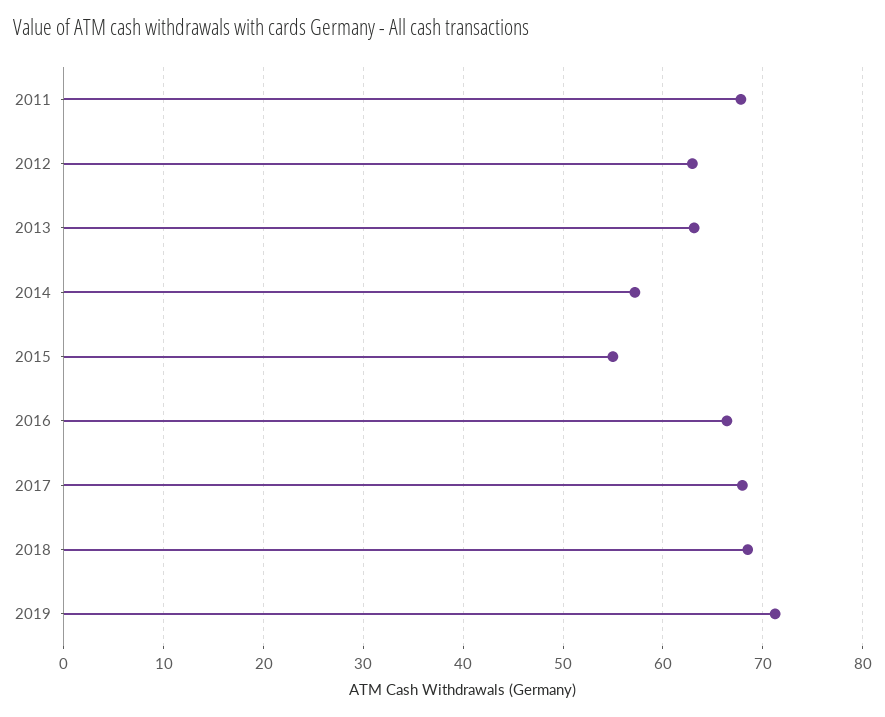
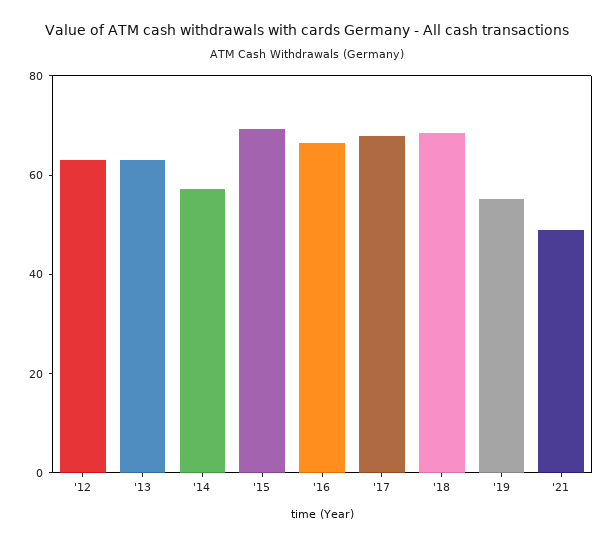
2011: 68 -> none
2015: 55 -> 70
2019: 71 -> 55
'21: none -> 50

